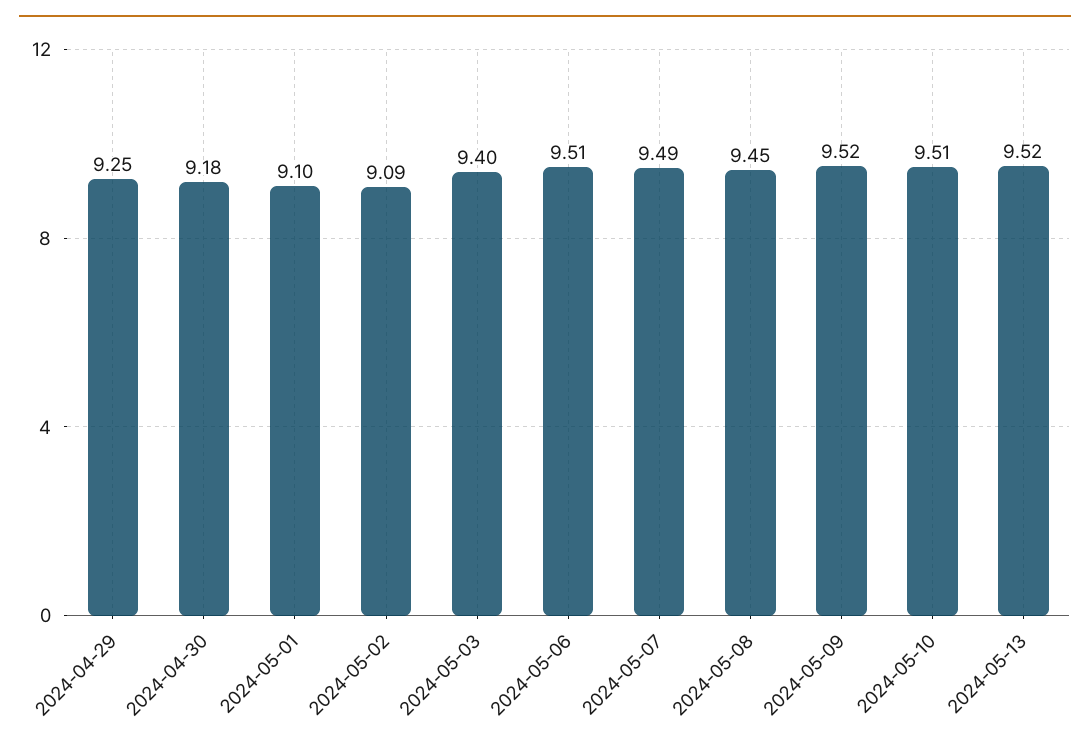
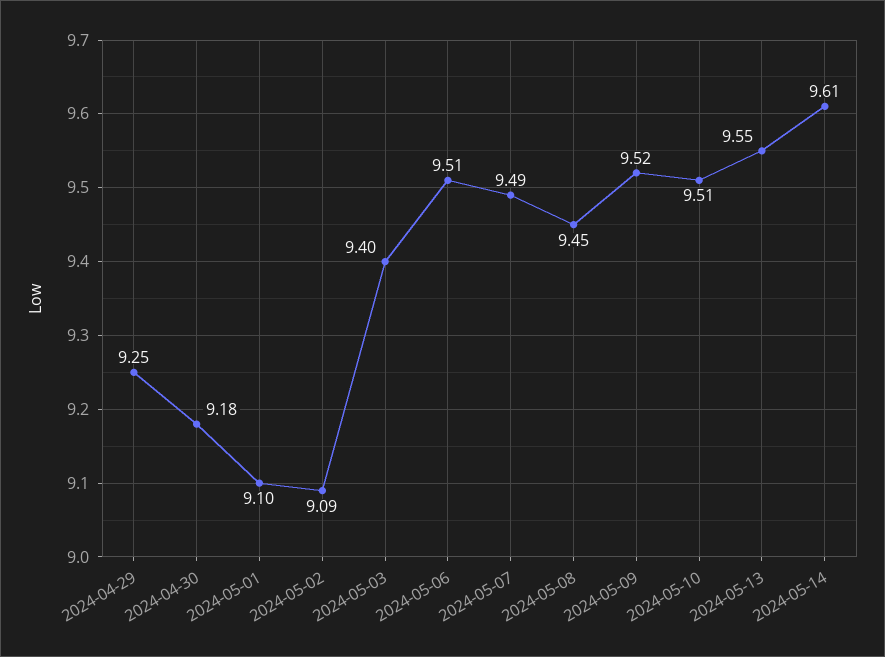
2024-05-13: 9.52 -> 9.55
2024-05-14: none -> 9.61

